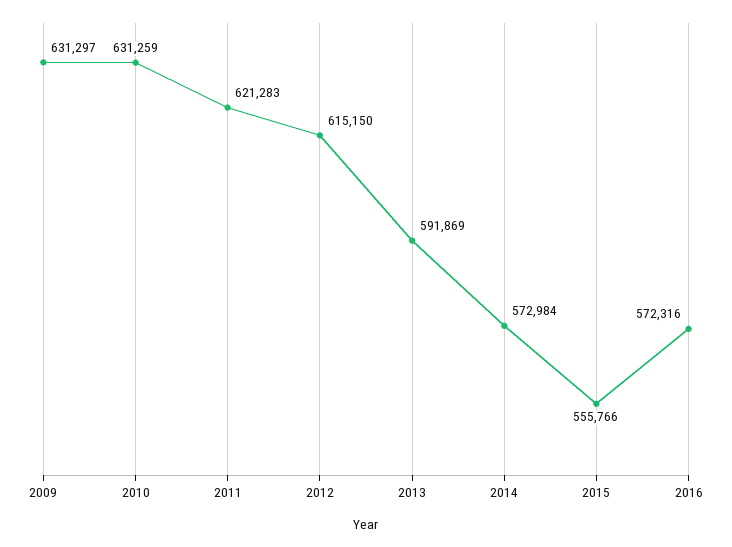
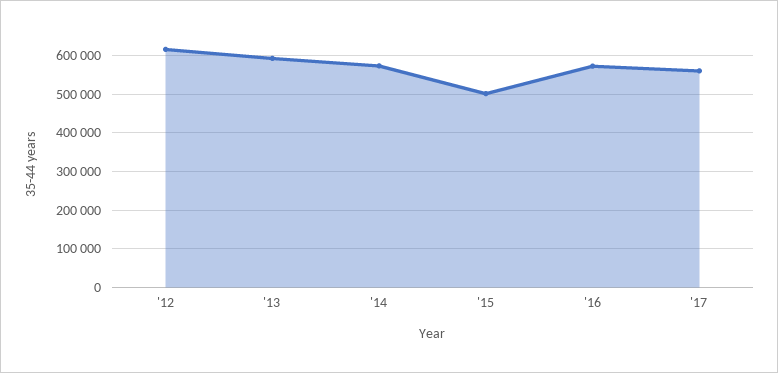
2009: 631297 -> none
2010: 631259 -> none
2011: 621283 -> none
2015: 555766 -> 500000
'17: none -> 560000

